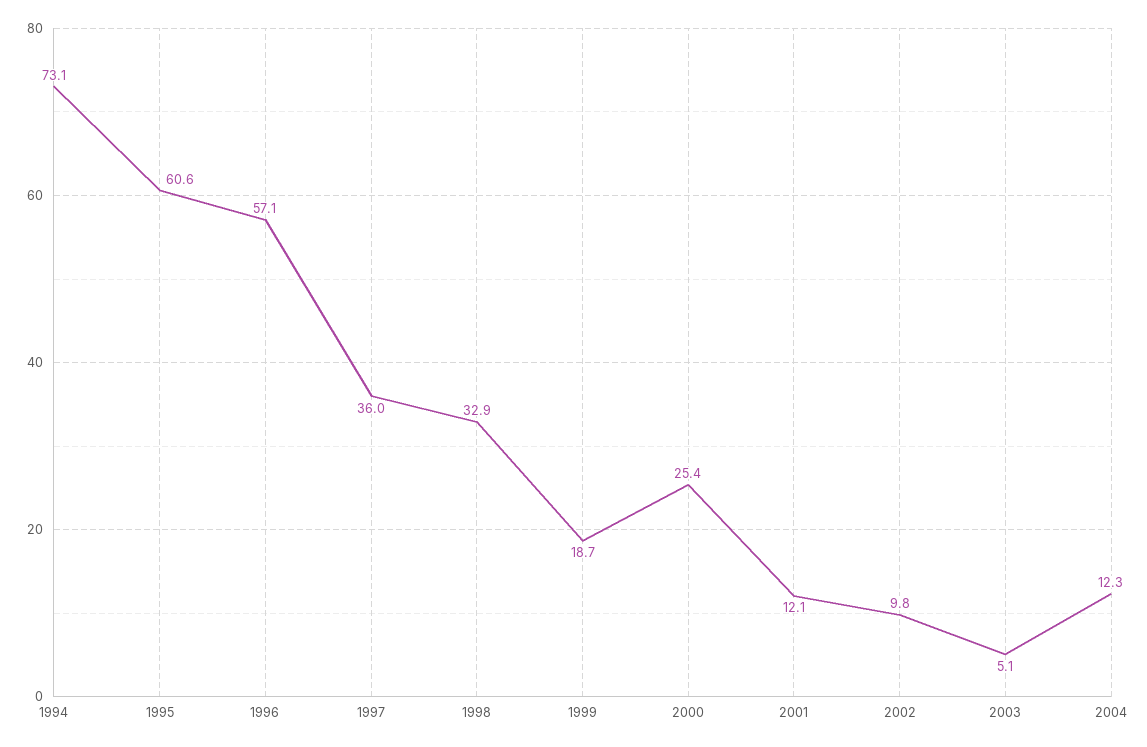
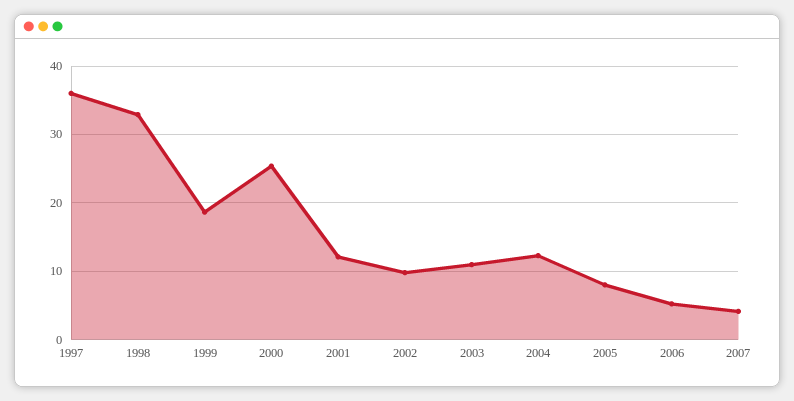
1994: 73.1 -> none
1995: 60.6 -> none
1996: 57.1 -> none
2003: 5.1 -> 11
2005: none -> 8
2006: none -> 5
2007: none -> 4

